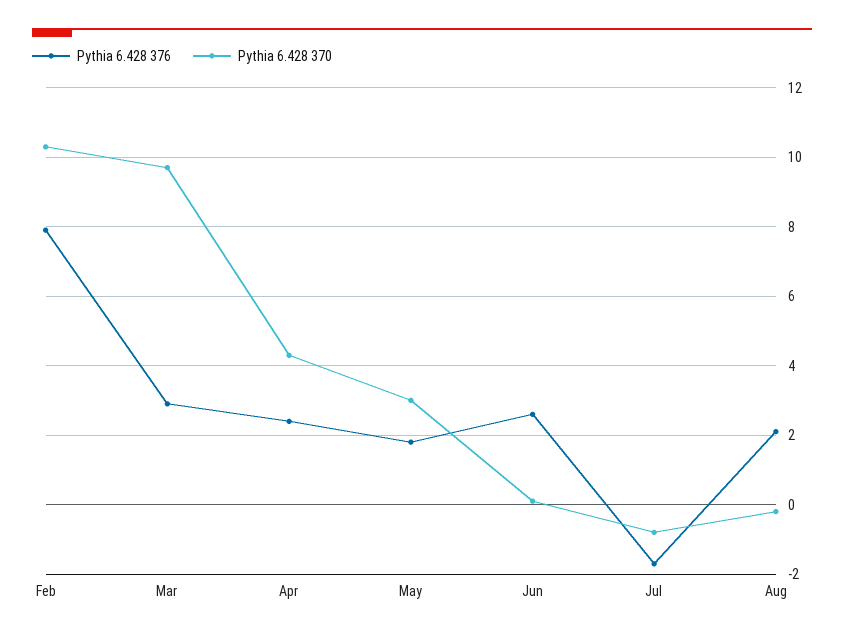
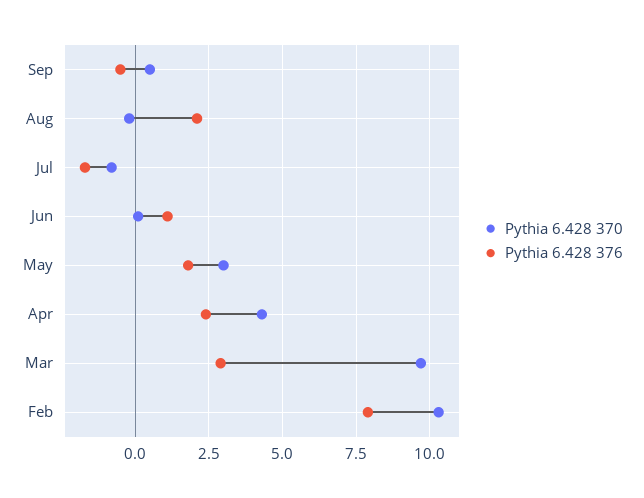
Pythia 6.428 376, Jun: 2.5 -> 1
Pythia 6.428 370, Sep: none -> 0.5
Pythia 6.428 376, Sep: none -> -0.5

